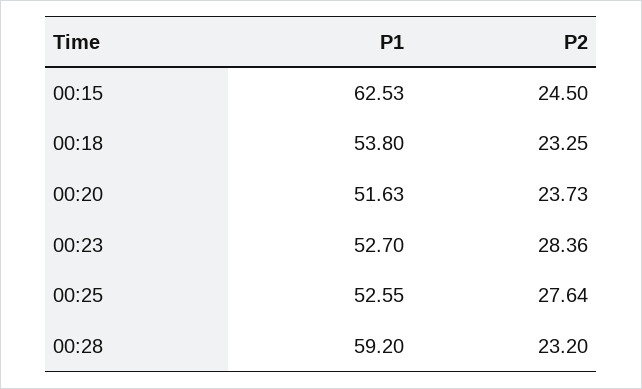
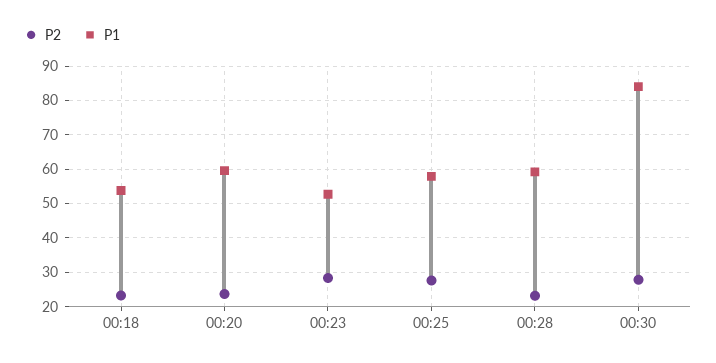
P1, 00:15: 62.53 -> none
P2, 00:15: 24.5 -> none
P1, 00:20: 51.63 -> 60
P1, 00:25: 52.55 -> 58
P2, 00:30: none -> 28
P1, 00:30: none -> 84

